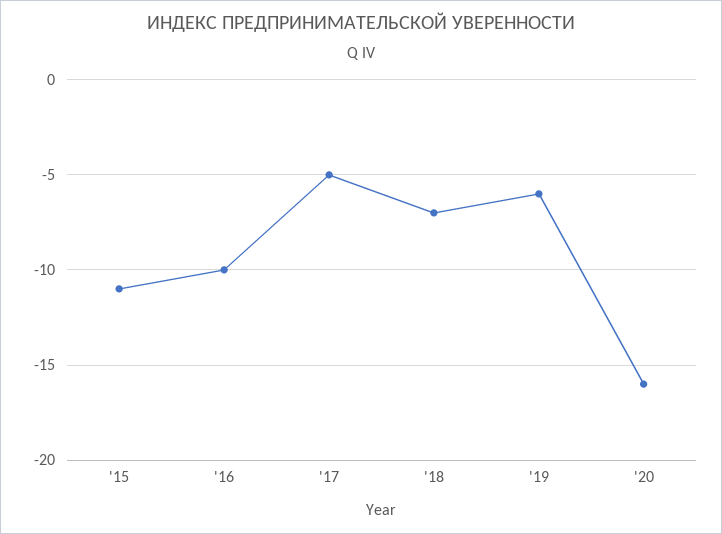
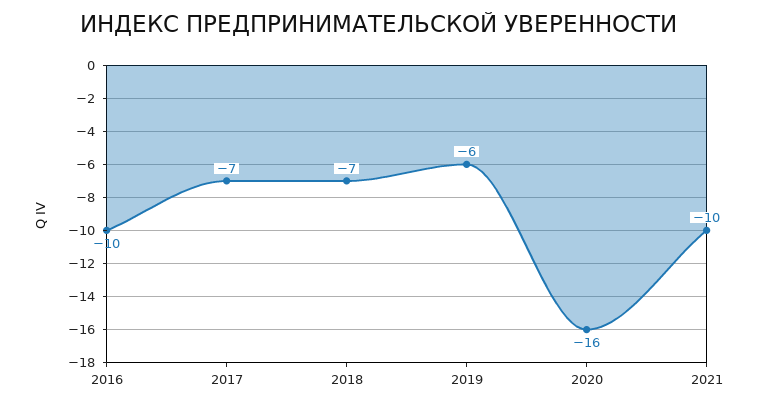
'15: -11 -> none
'17: -5 -> -7
2021: none -> -10

